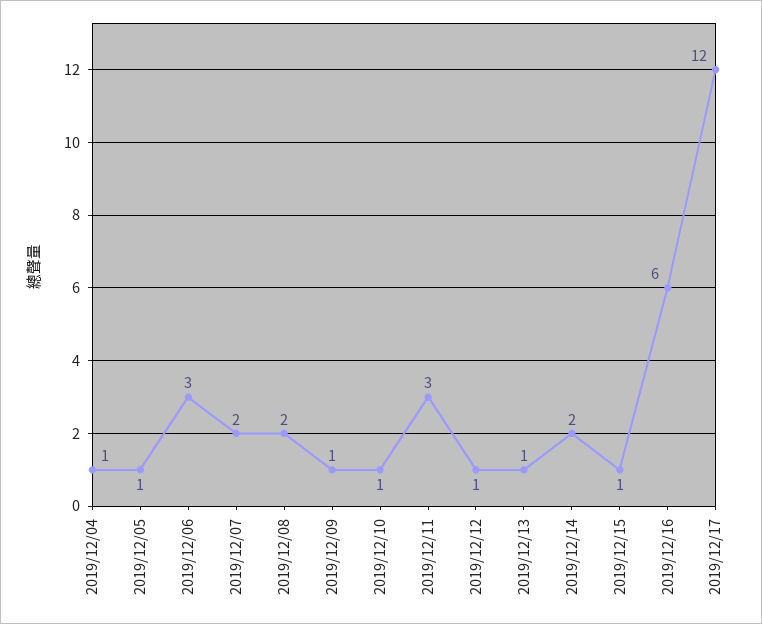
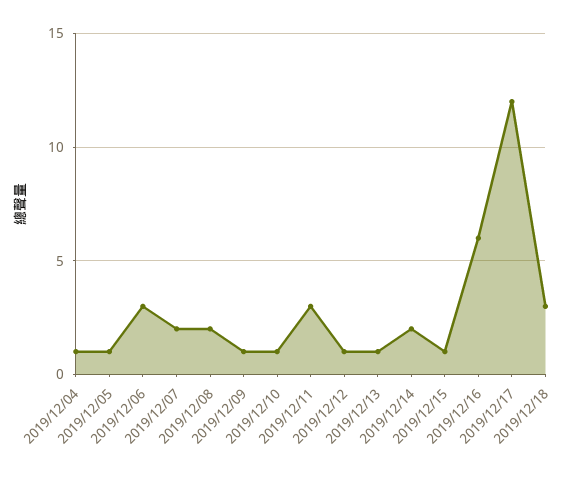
2019/12/18: none -> 3

